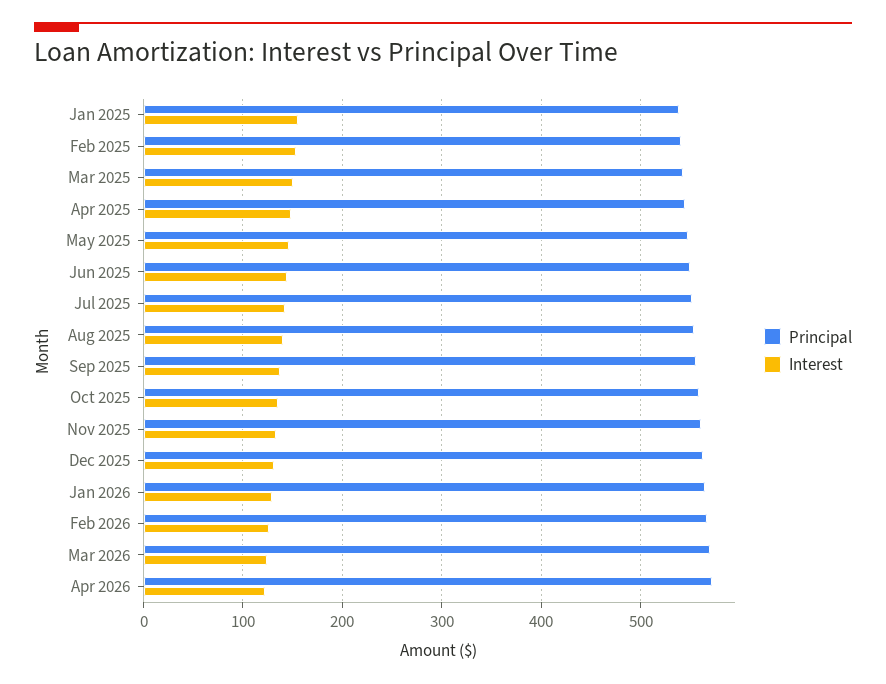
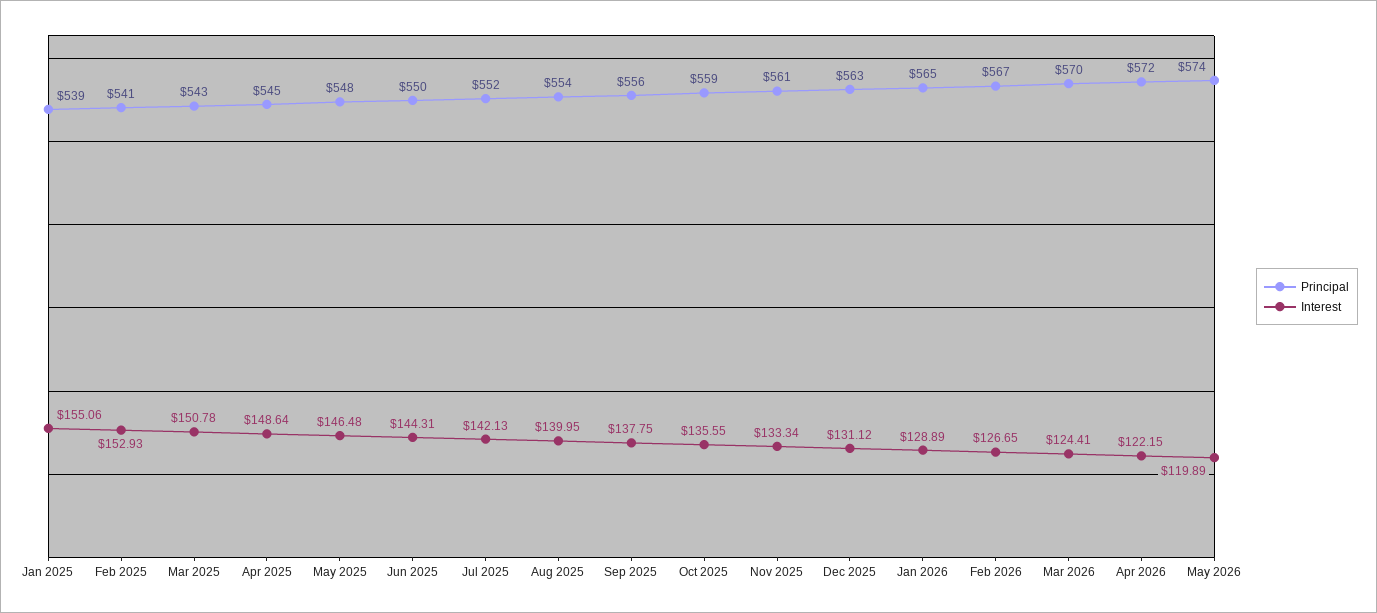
Principal, May 2026: none -> 574
Interest, May 2026: none -> 119.89

